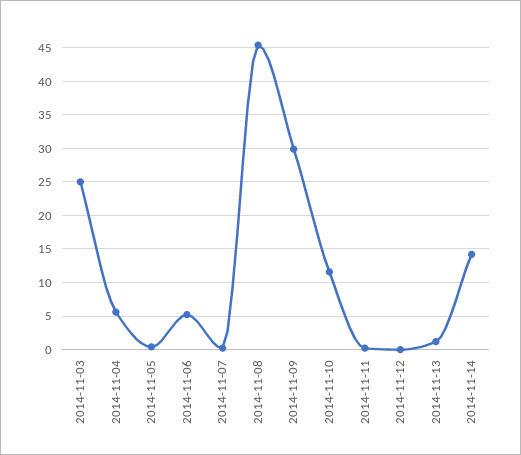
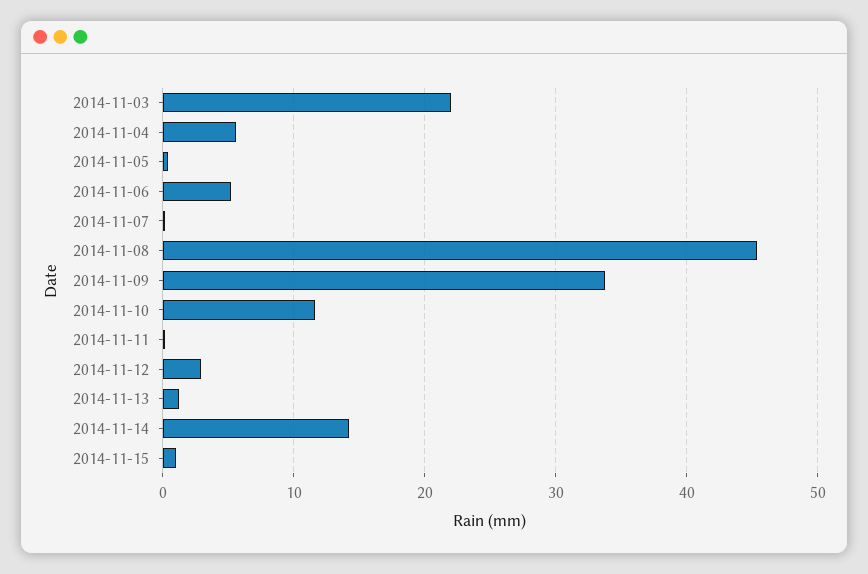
2014-11-03: 25 -> 22
2014-11-09: 30 -> 34
2014-11-12: 0 -> 3
2014-11-15: none -> 1

